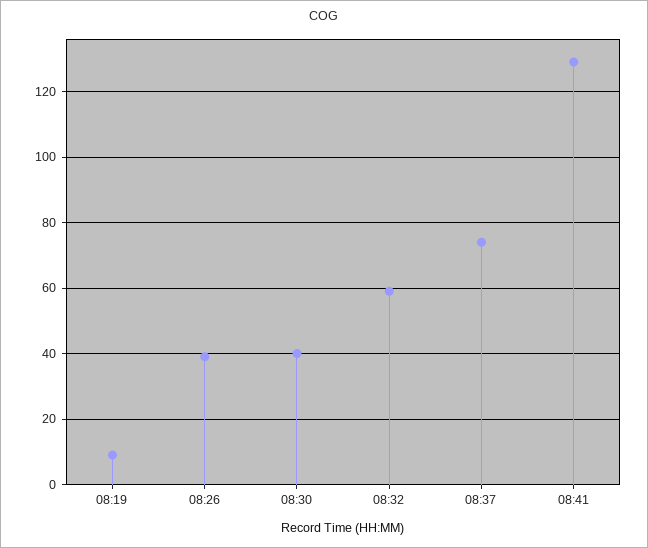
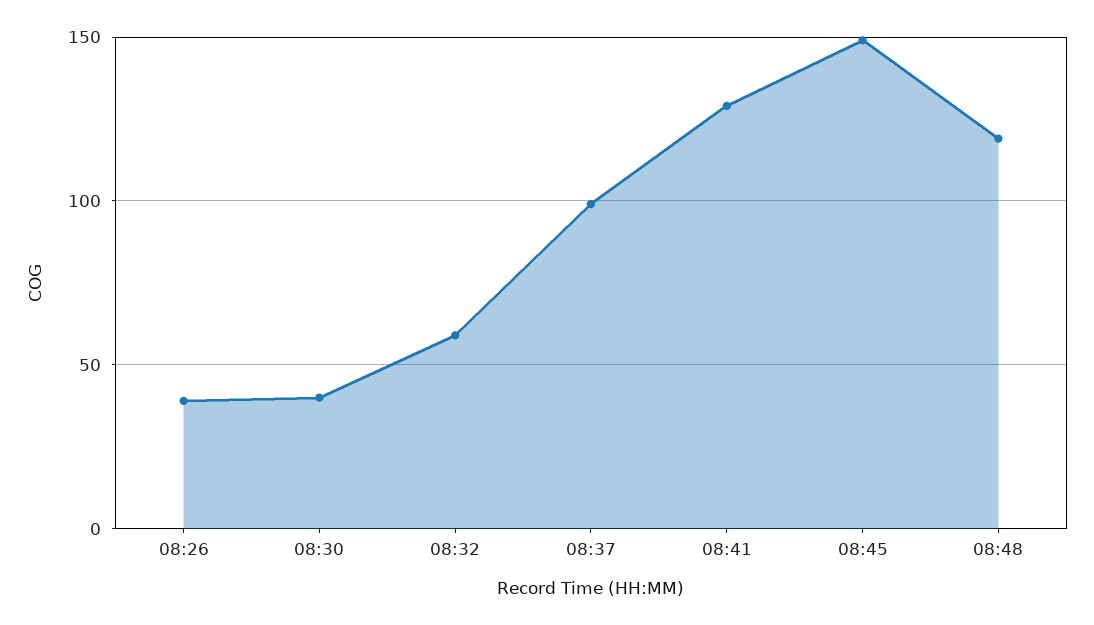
08:19: 10 -> none
08:37: 75 -> 100
08:45: none -> 150
08:48: none -> 120

